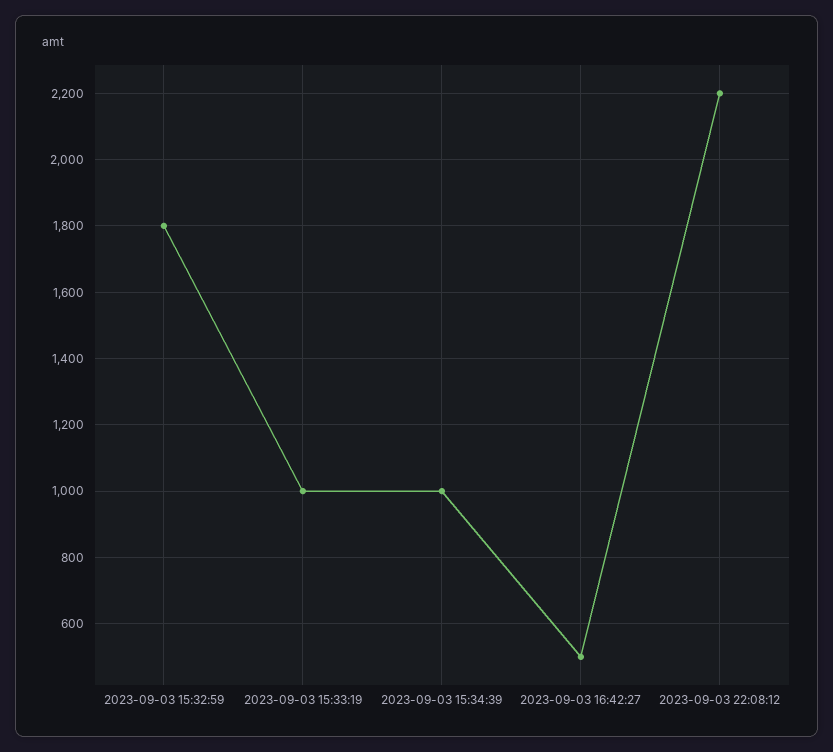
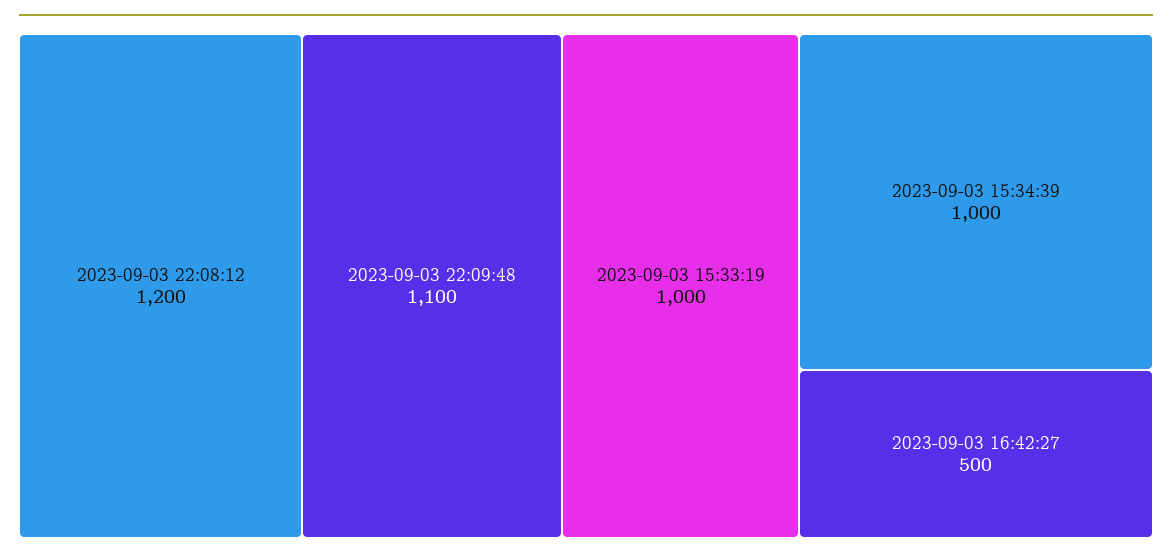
2023-09-03 15:32:59: 1800 -> none
2023-09-03 22:08:12: 2200 -> 1200
2023-09-03 22:09:48: none -> 1100

